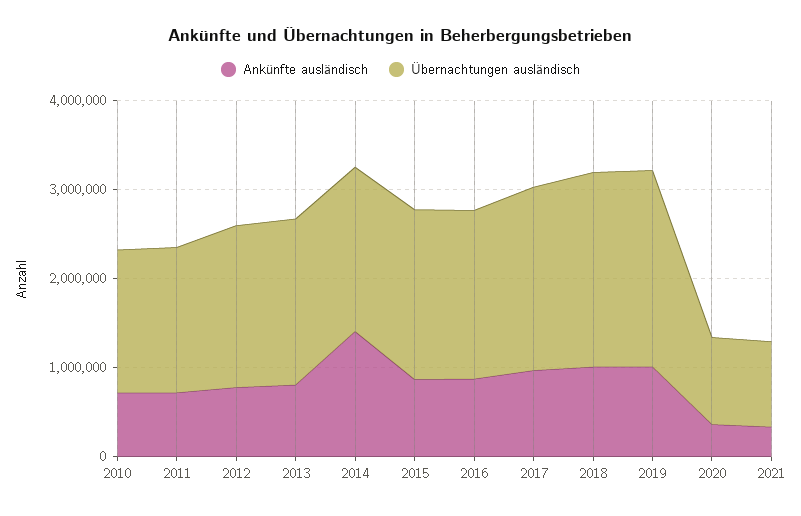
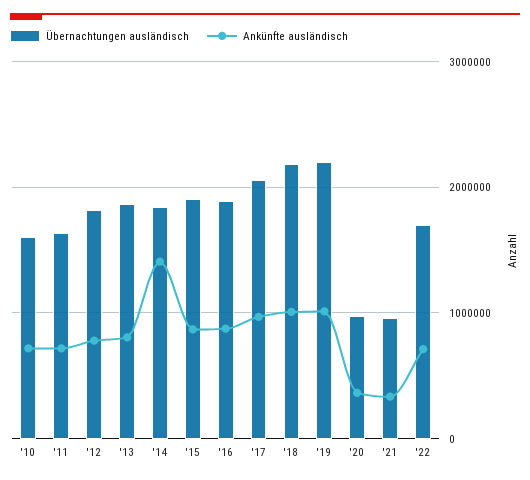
Übernachtungen ausländisch, '22: none -> 1700000
Ankünfte ausländisch, '22: none -> 700000

